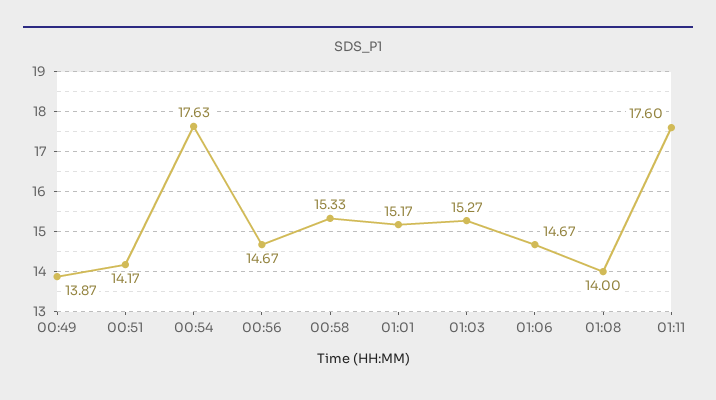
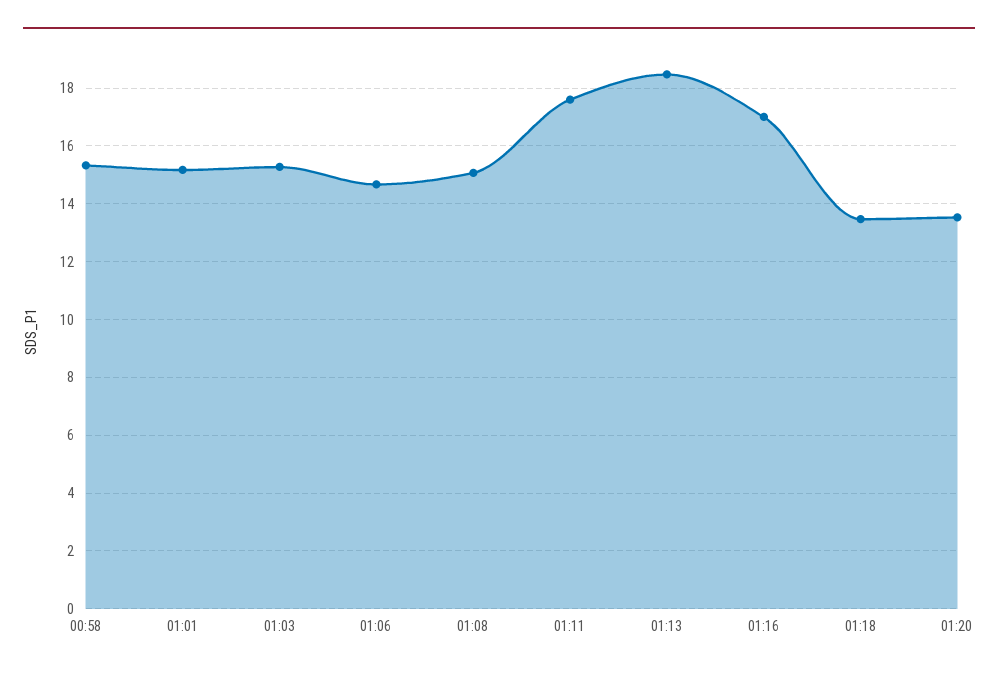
00:49: 13.87 -> none
00:51: 14.17 -> none
00:54: 17.63 -> none
00:56: 14.67 -> none
01:08: 14 -> 15
01:13: none -> 18.5
01:16: none -> 17
01:18: none -> 13.5
01:20: none -> 13.5

